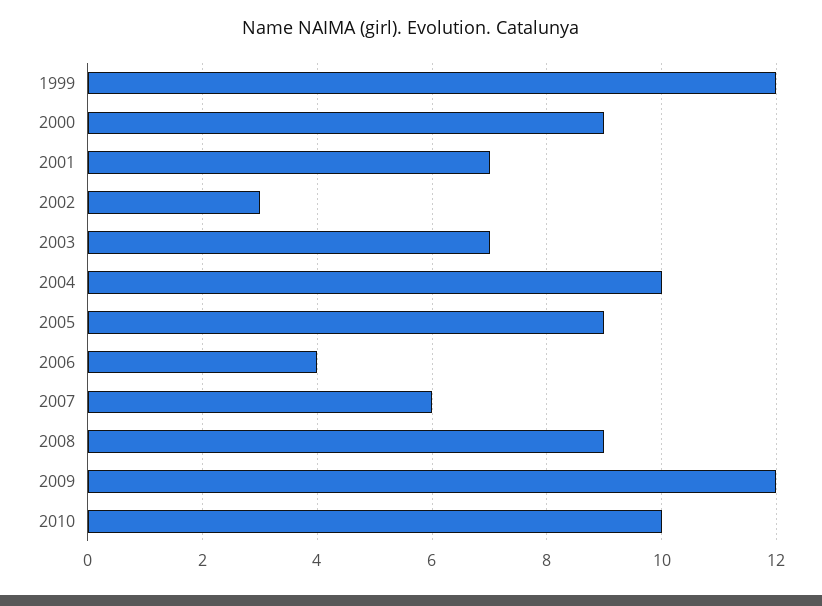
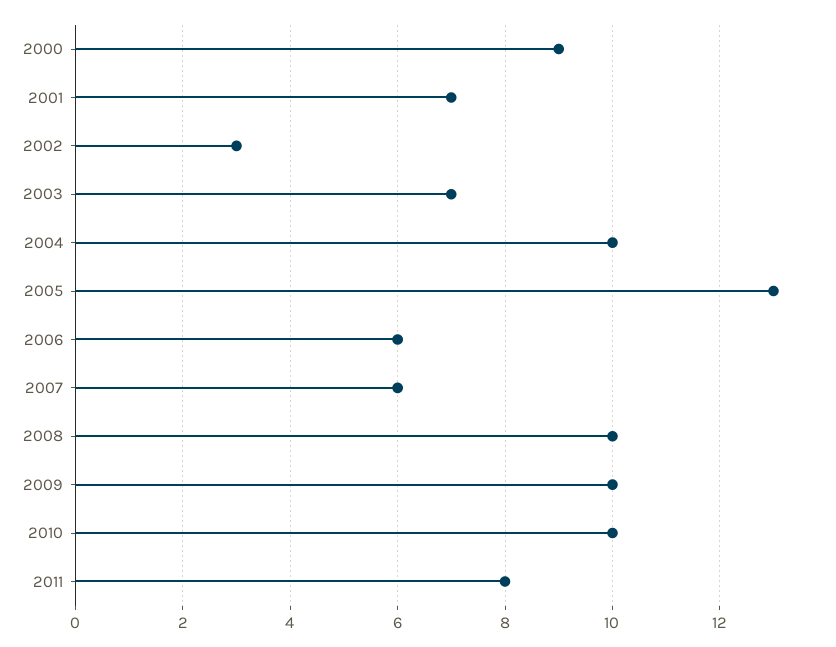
1999: 12 -> none
2005: 9 -> 13
2006: 4 -> 6
2008: 9 -> 10
2009: 12 -> 10
2011: none -> 8

